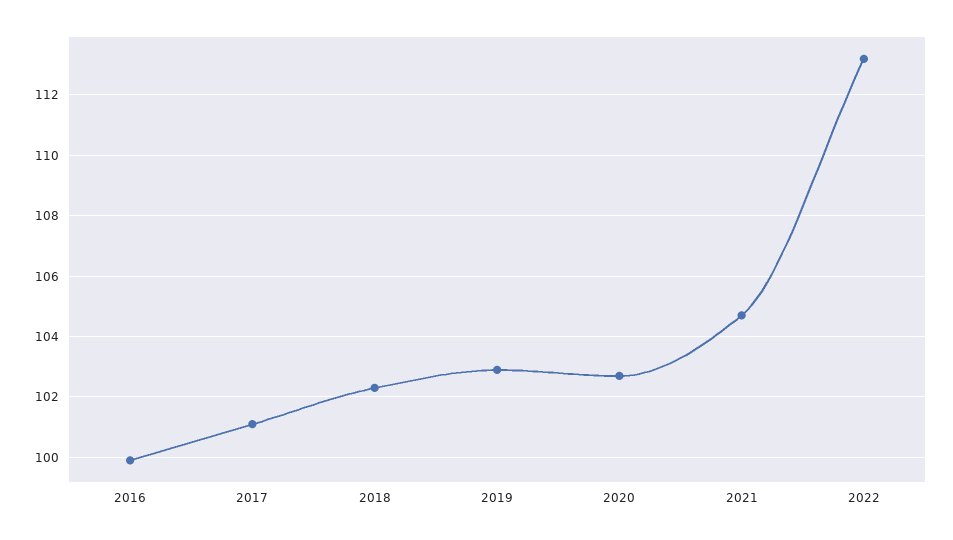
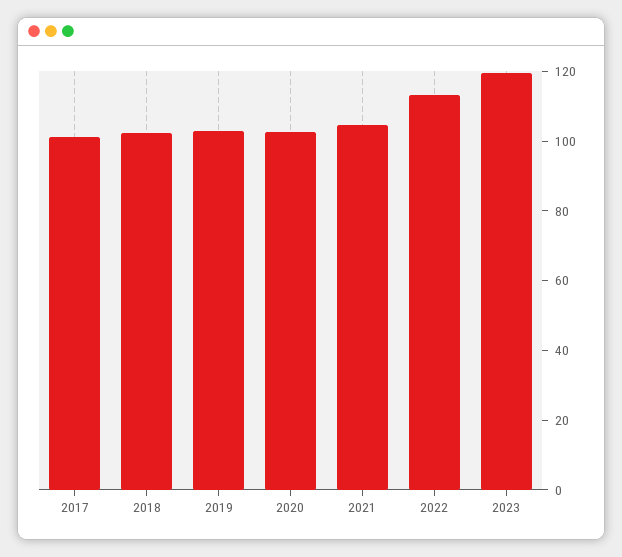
2016: 100 -> none
2023: none -> 120

